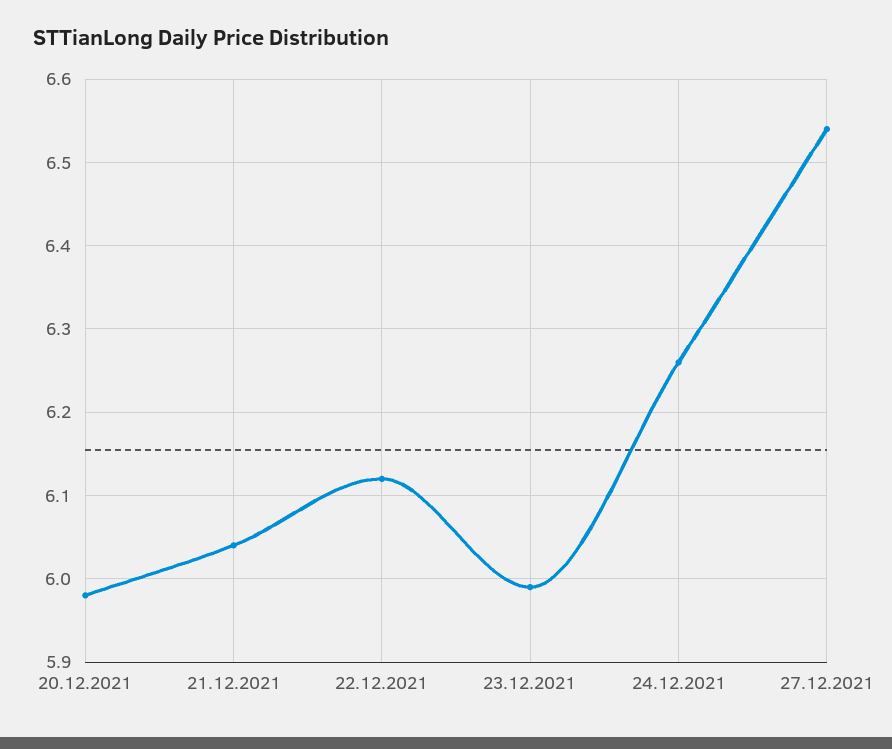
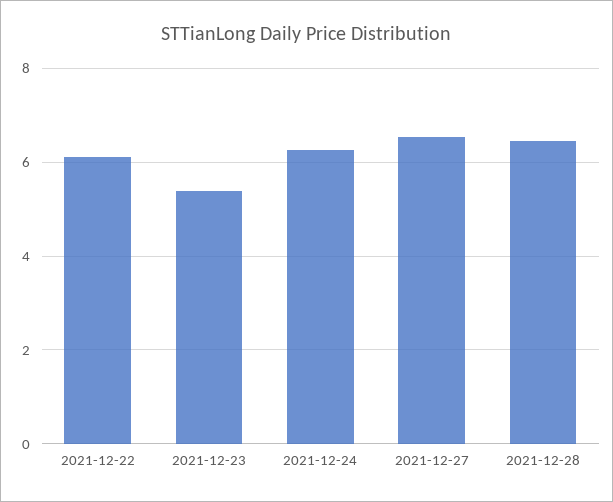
20.12.2021: 5.98 -> none
21.12.2021: 6.04 -> none
23.12.2021: 5.99 -> 5.4
2021-12-28: none -> 6.4

